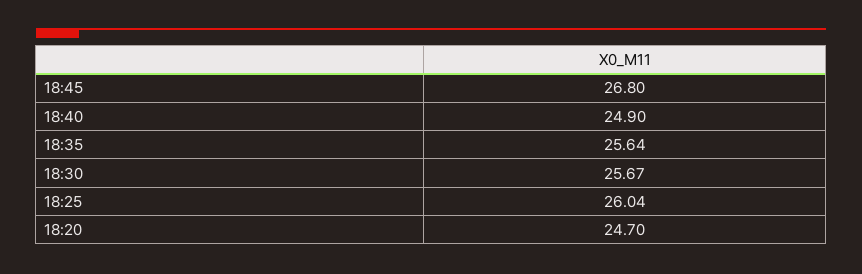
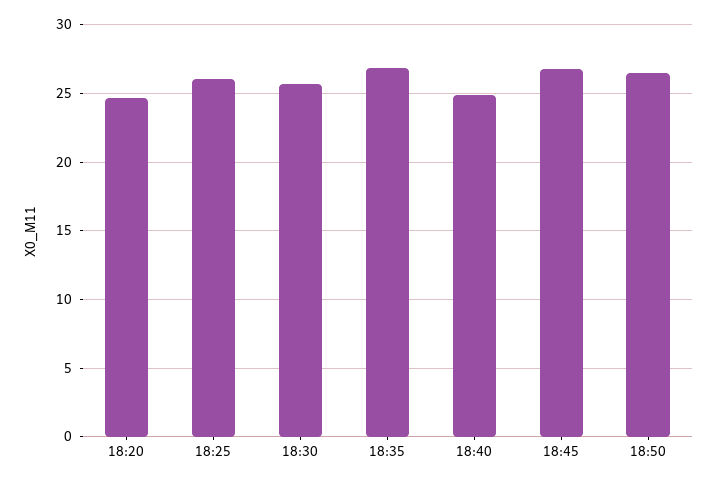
18:35: 25.64 -> 27
18:50: none -> 26.5

